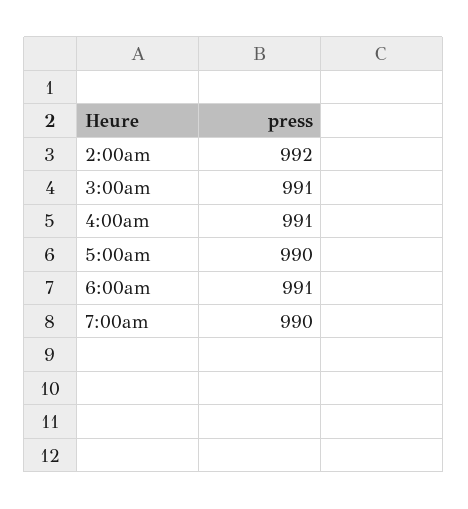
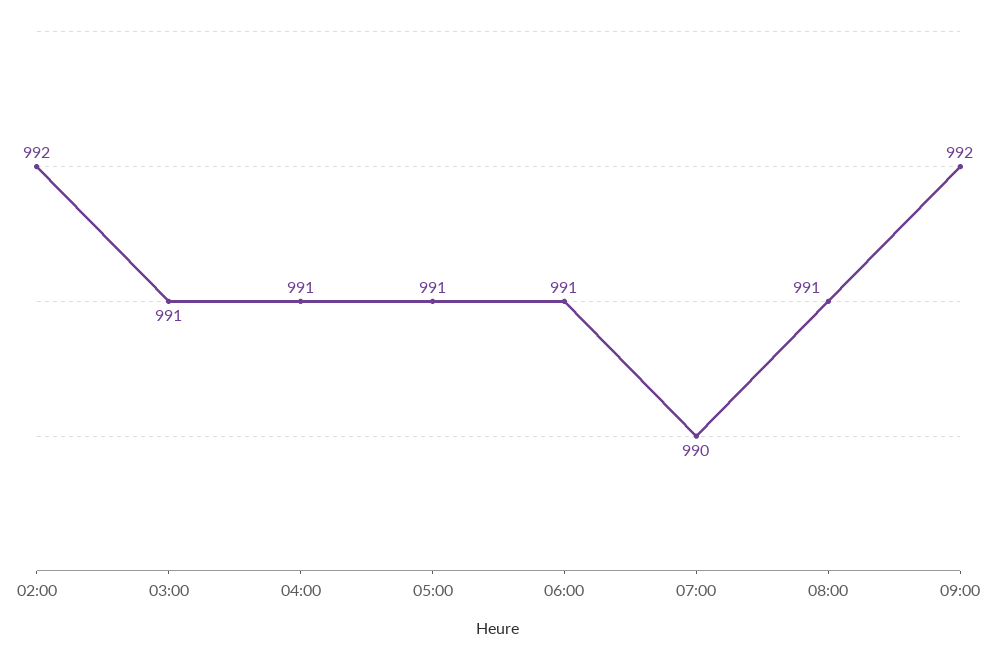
5:00am: 990 -> 991
08:00: none -> 991
09:00: none -> 992

